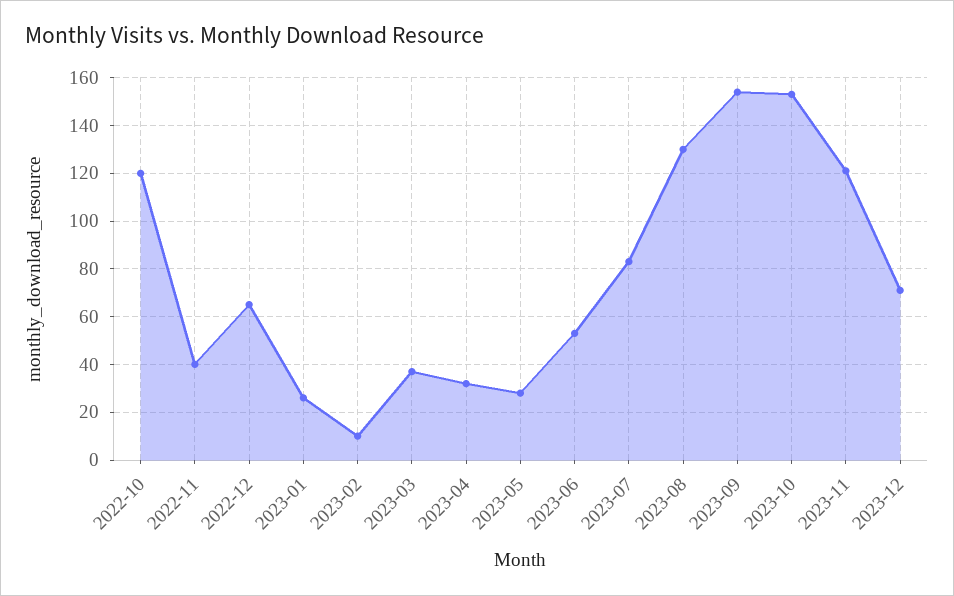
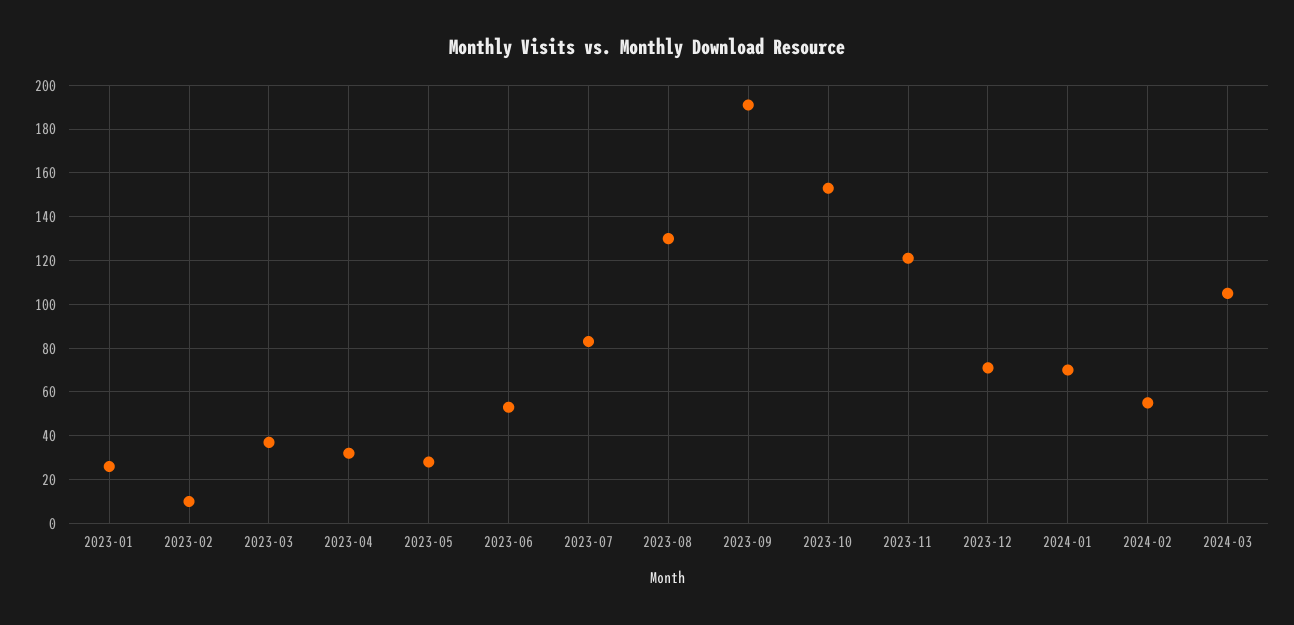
2022-10: 120 -> none
2022-11: 40 -> none
2022-12: 65 -> none
2023-09: 155 -> 190
2024-01: none -> 70
2024-02: none -> 55
2024-03: none -> 105

